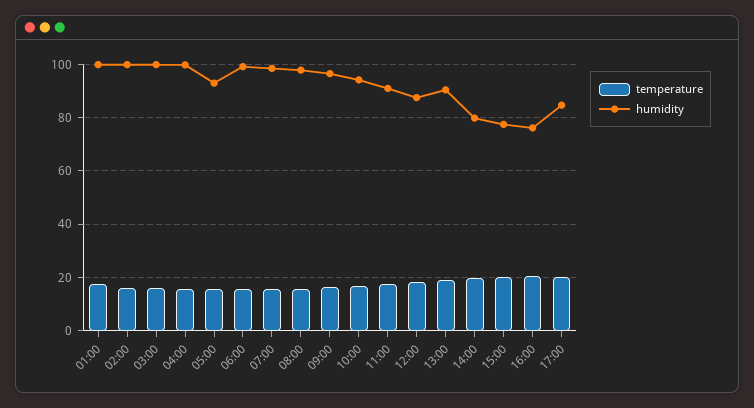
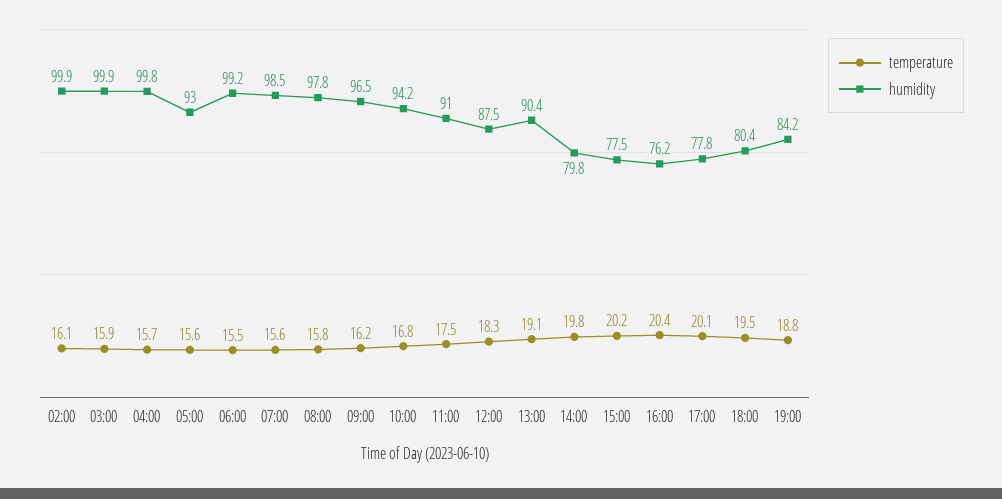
temperature, 01:00: 17.5 -> none
humidity, 01:00: 100 -> none
humidity, 17:00: 85 -> 77.8
temperature, 18:00: none -> 19.5
humidity, 18:00: none -> 80.4
temperature, 19:00: none -> 18.8
humidity, 19:00: none -> 84.2

